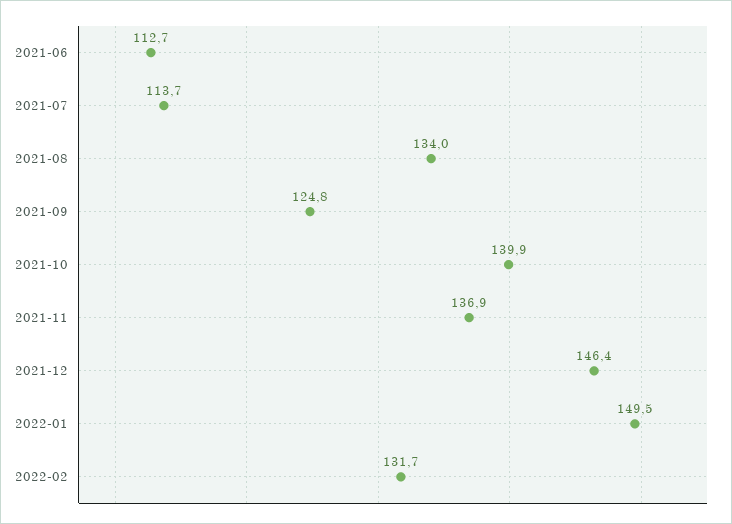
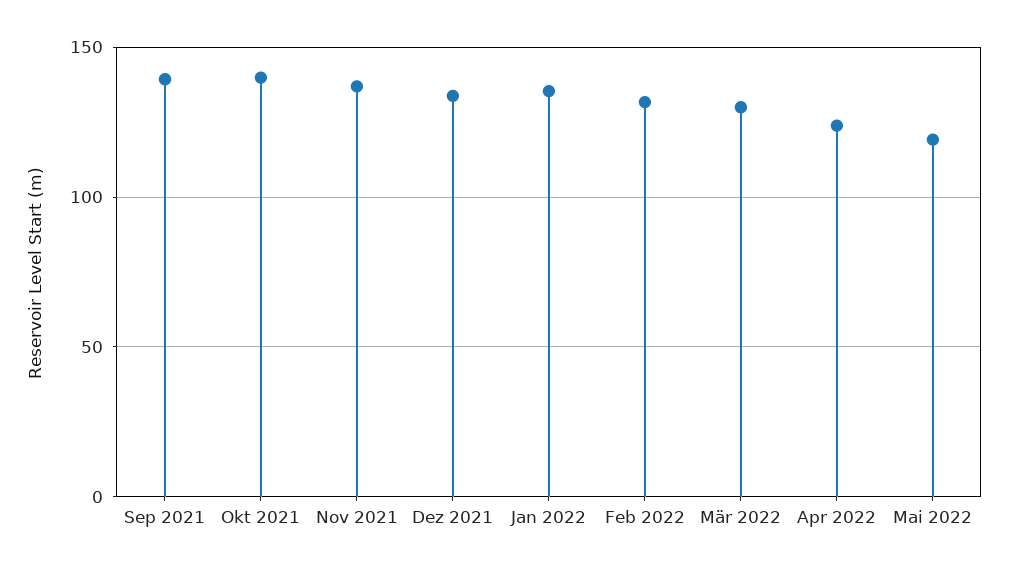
2021-06: 112.7 -> none
2021-07: 113.7 -> none
2021-08: 134 -> none
2021-09: 124.8 -> 140
2021-12: 146.4 -> 135
2022-01: 149.5 -> 135
Mär 2022: none -> 130
Apr 2022: none -> 125
Mai 2022: none -> 120

